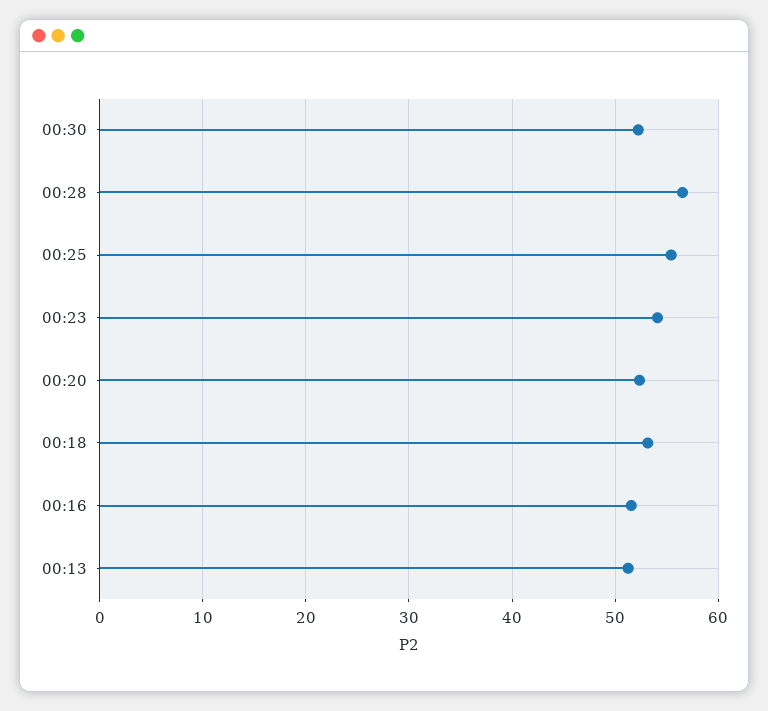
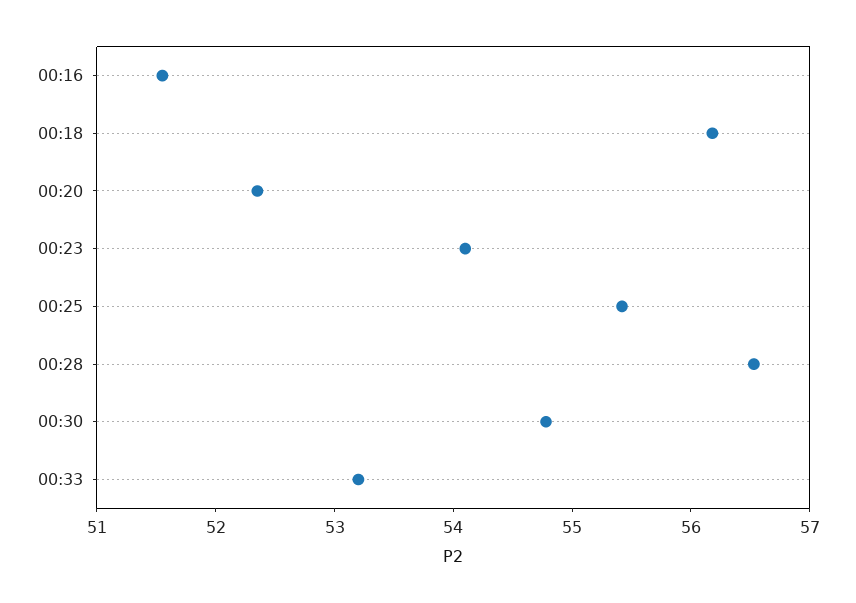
00:30: 52 -> 54.8
00:18: 53 -> 56.2
00:13: 51 -> none
00:33: none -> 53.2

